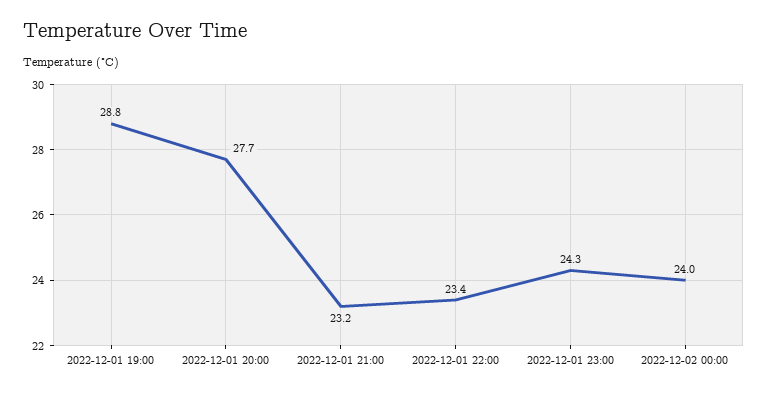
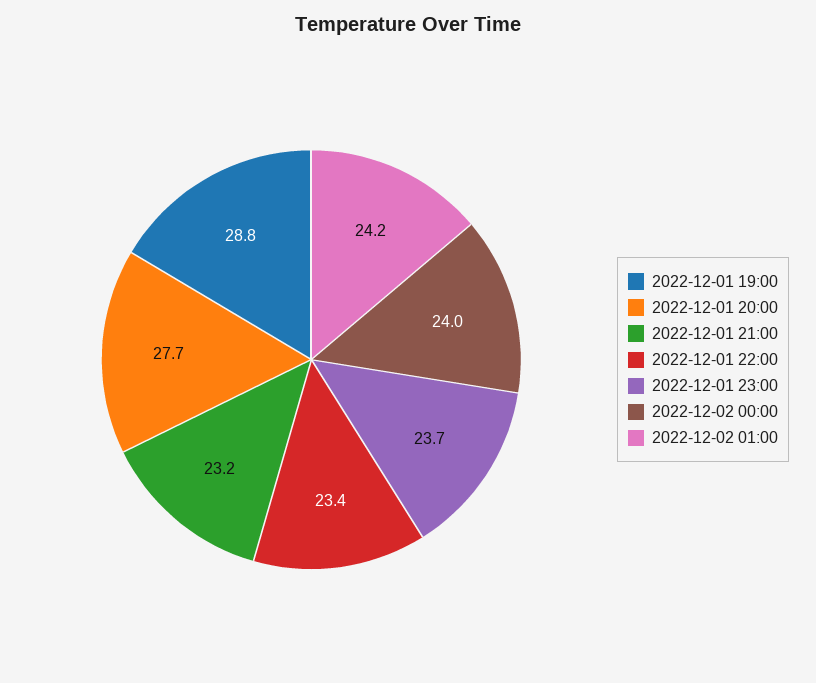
2022-12-01 23:00: 24.3 -> 23.7
2022-12-02 01:00: none -> 24.2

